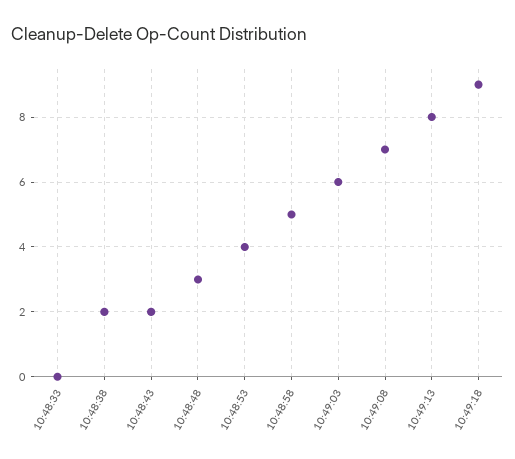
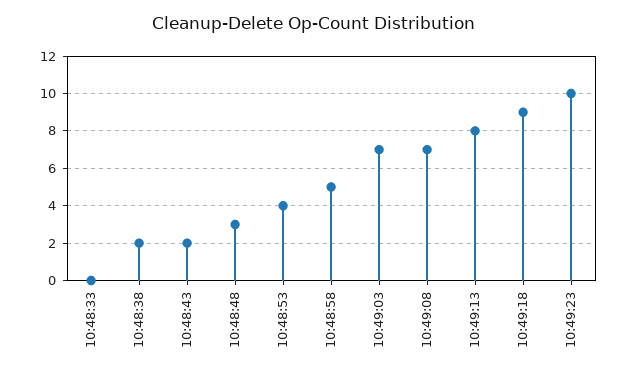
10:49:03: 6 -> 7
10:49:23: none -> 10

